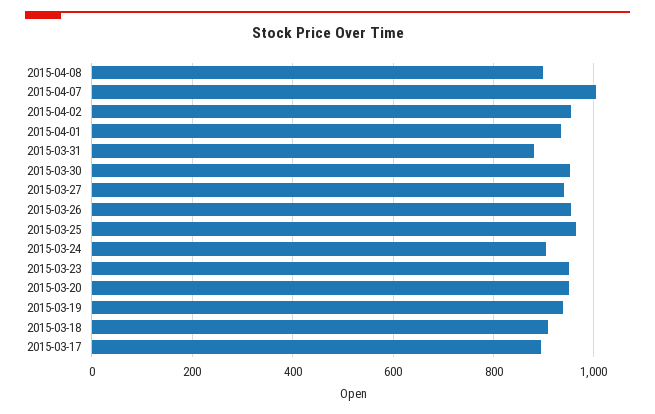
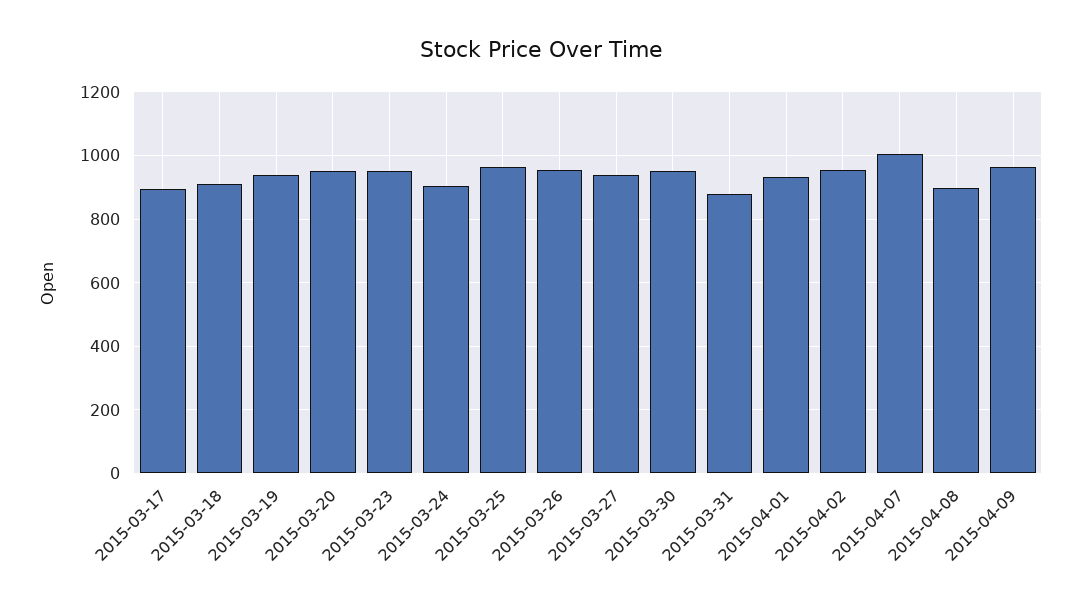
2015-04-09: none -> 960

